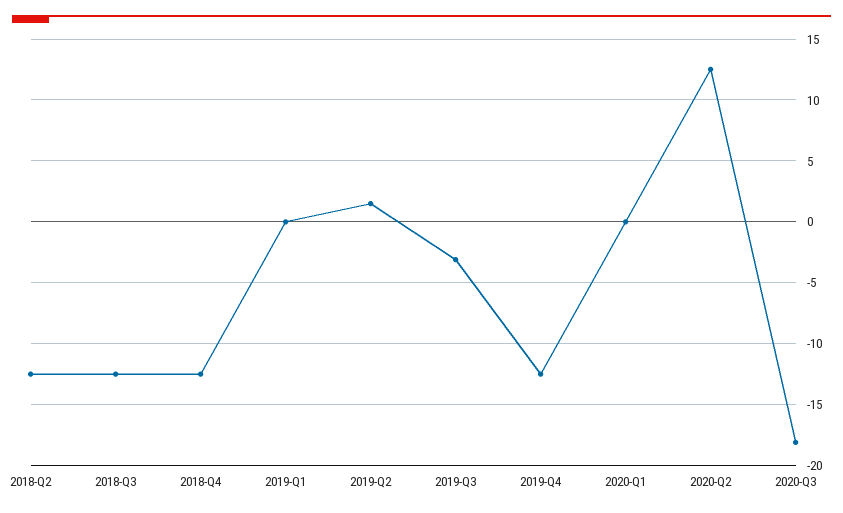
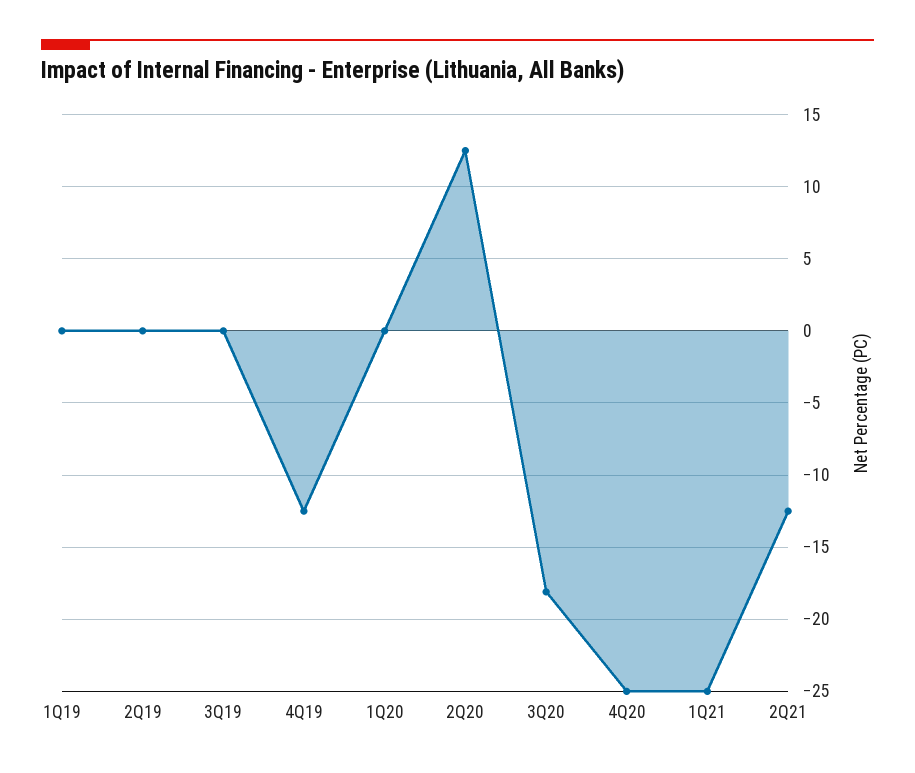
2018-Q2: -12.5 -> none
2018-Q3: -12.5 -> none
2018-Q4: -12.5 -> none
2019-Q2: 1.5 -> 0
2019-Q3: -3 -> 0
4Q20: none -> -25
1Q21: none -> -25
2Q21: none -> -12.5

